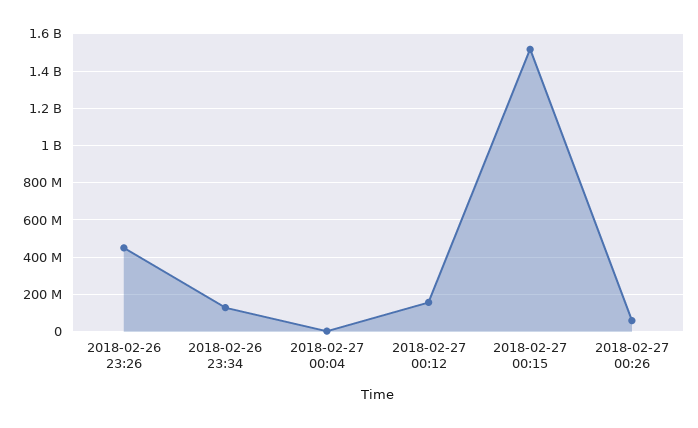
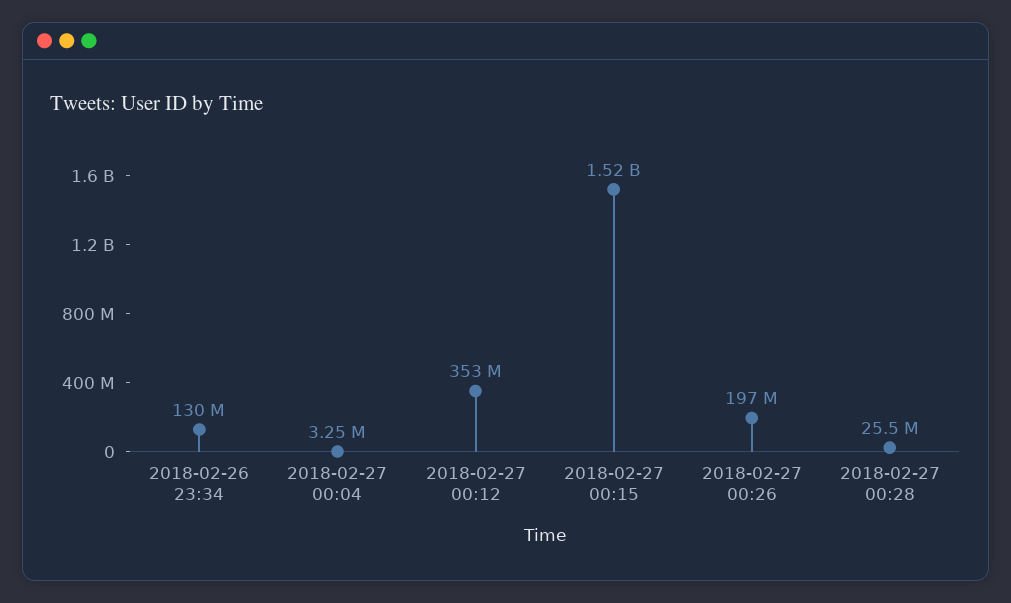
2018-02-26 23:26: 450000000 -> none
2018-02-27 00:12: 150000000 -> 353000000
2018-02-27 00:26: 50000000 -> 197000000
2018-02-27 00:28: none -> 25500000

